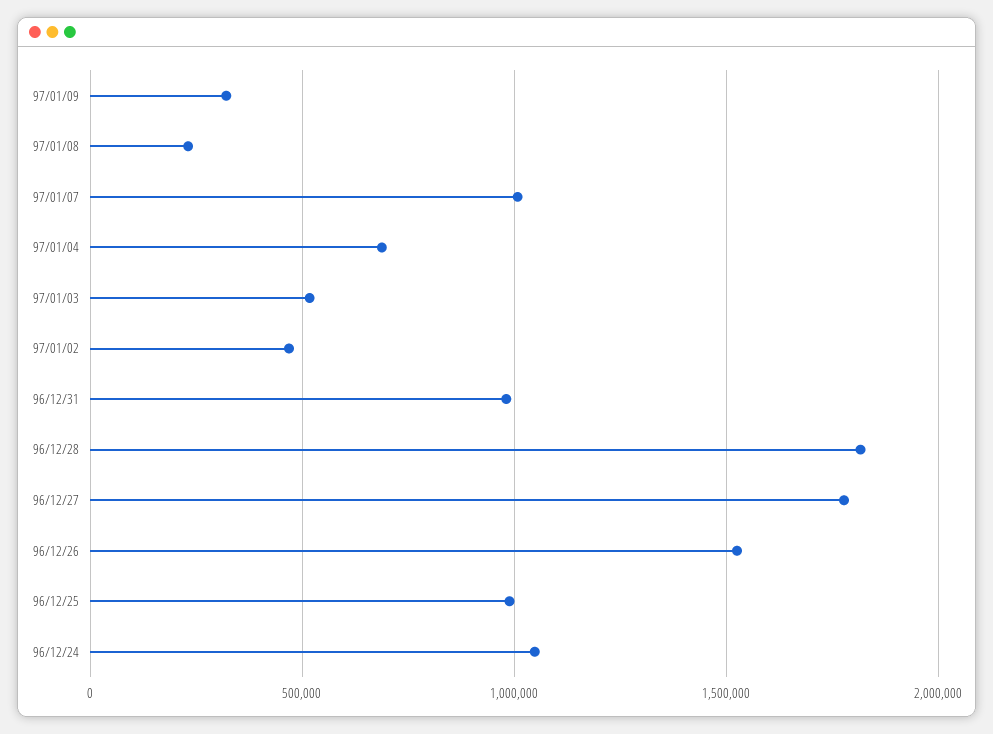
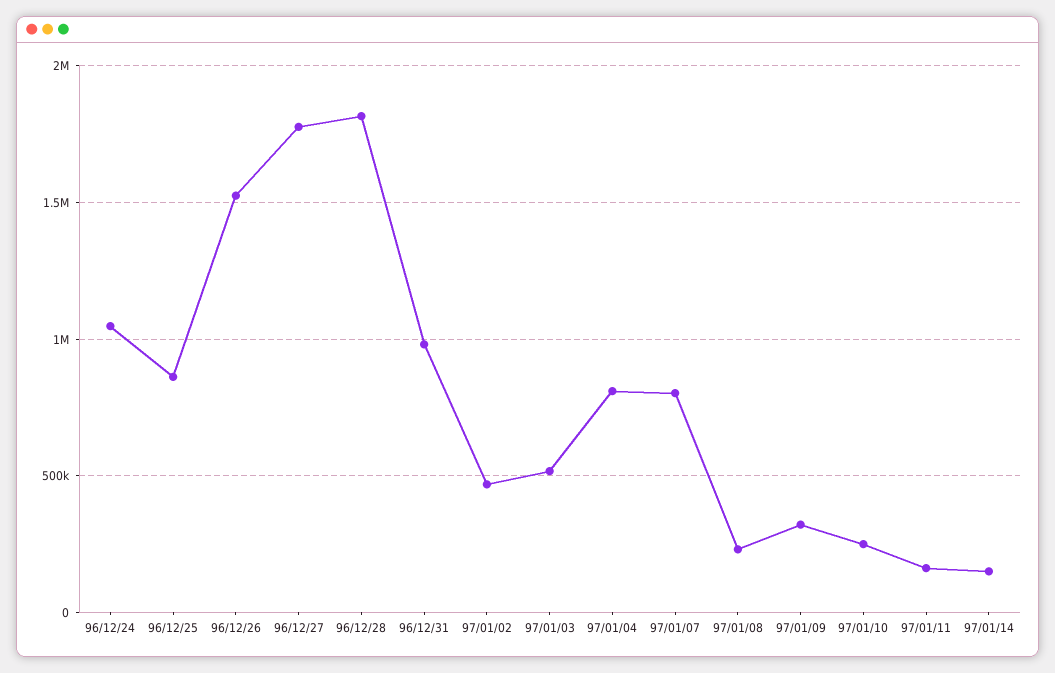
97/01/07: 1000000 -> 800000
97/01/04: 700000 -> 800000
96/12/25: 1000000 -> 850000
97/01/10: none -> 250000
97/01/11: none -> 150000
97/01/14: none -> 150000

